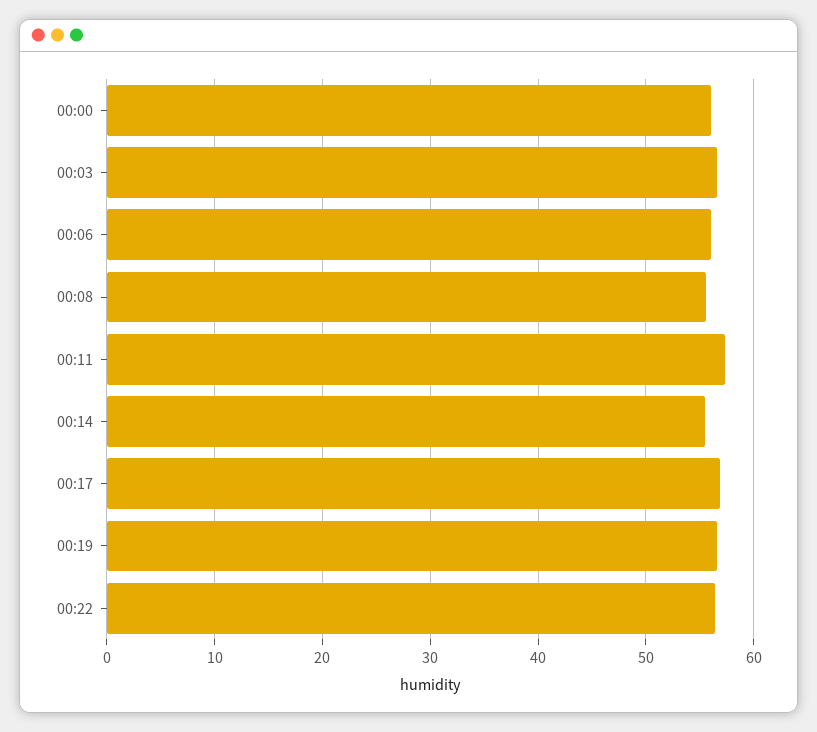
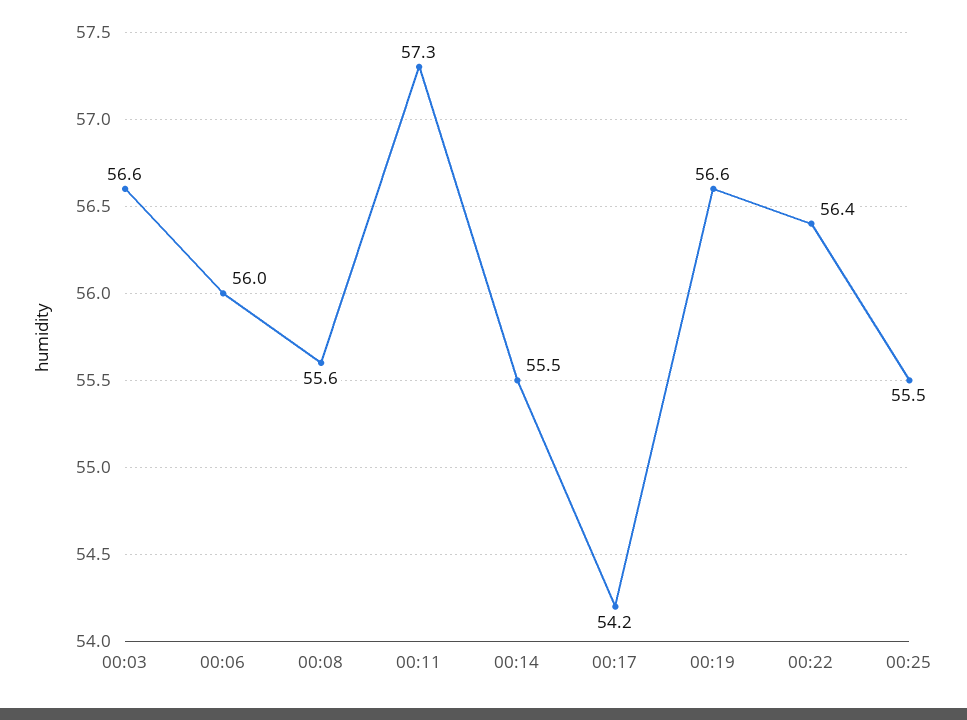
00:00: 56 -> none
00:17: 57 -> 54.2
00:25: none -> 55.5

